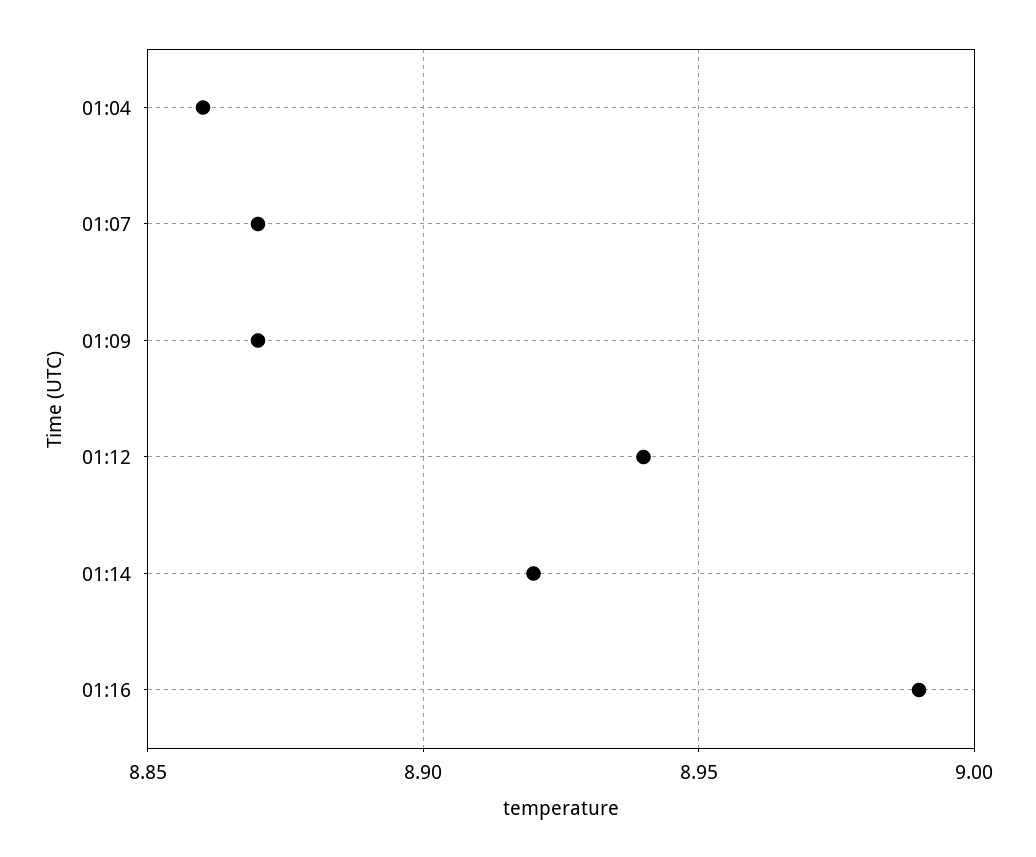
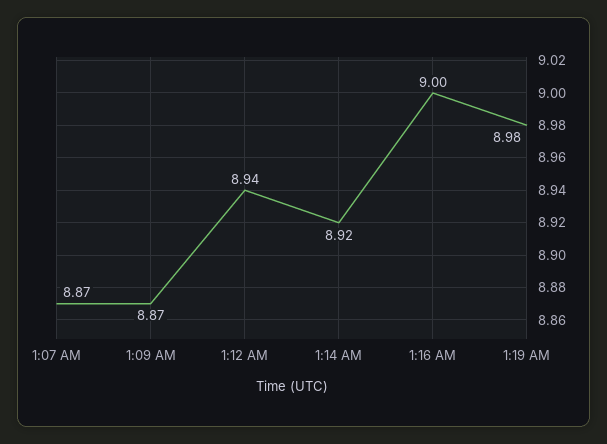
01:04: 8.86 -> none
01:16: 8.99 -> 9
1:19 AM: none -> 8.98

